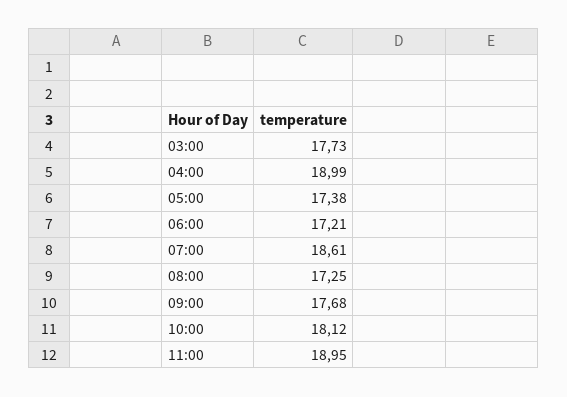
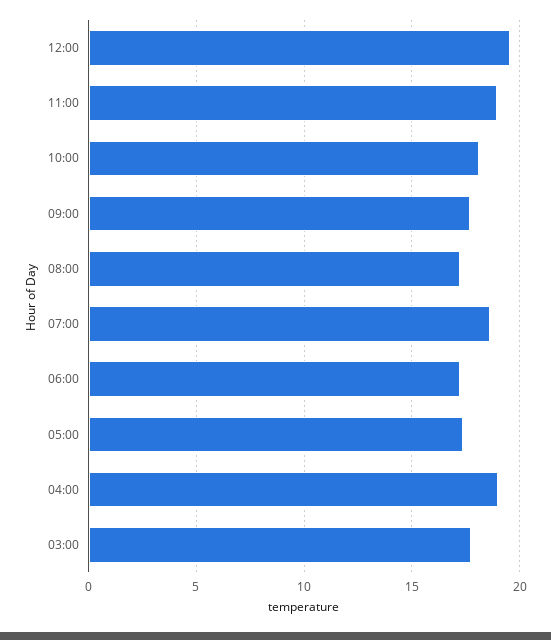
12:00: none -> 19.5

